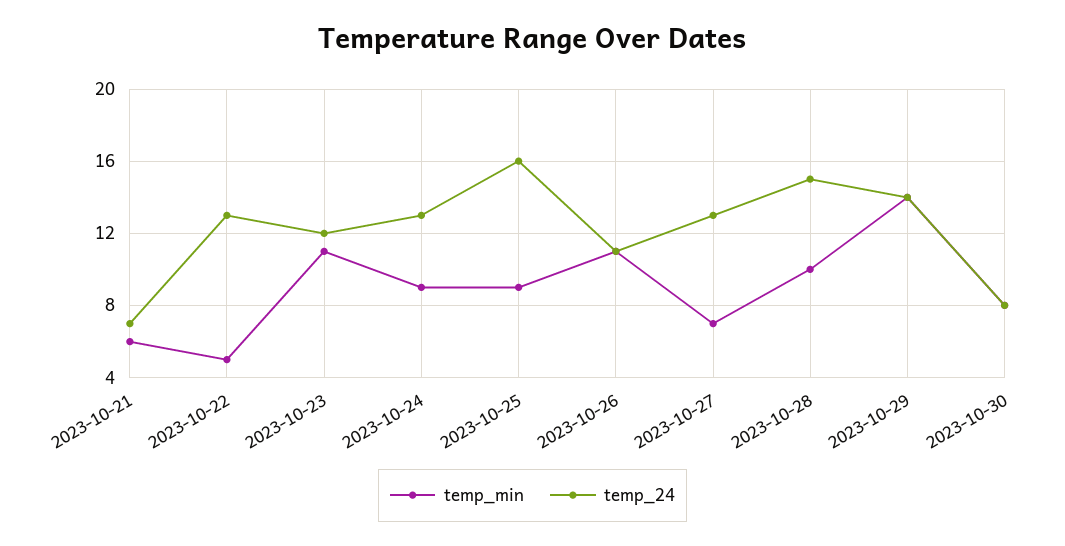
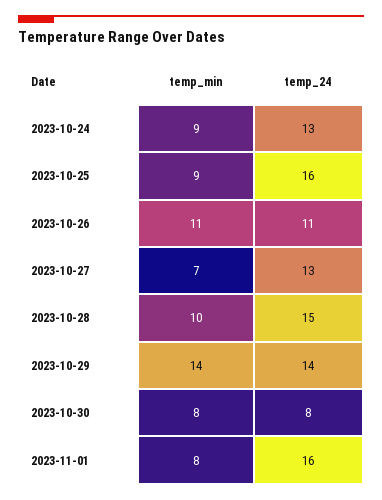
temp_min, 2023-10-21: 6 -> none
temp_24, 2023-10-21: 7 -> none
temp_min, 2023-10-22: 5 -> none
temp_24, 2023-10-22: 13 -> none
temp_min, 2023-10-23: 11 -> none
temp_24, 2023-10-23: 12 -> none
temp_min, 2023-11-01: none -> 8
temp_24, 2023-11-01: none -> 16

